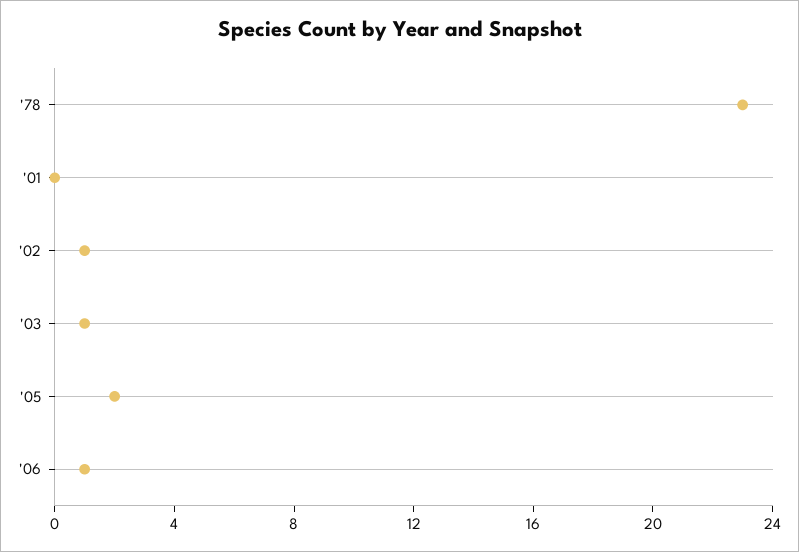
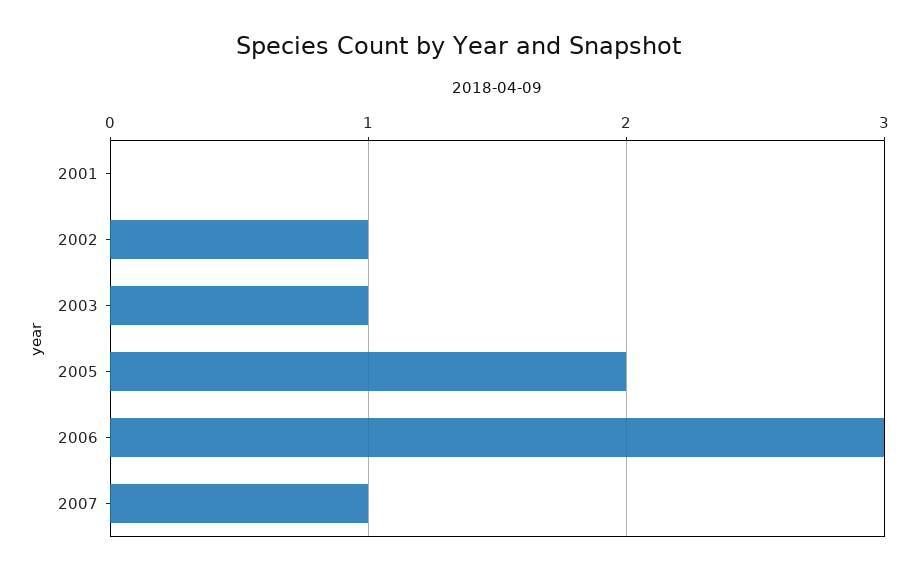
'78: 23 -> none
'06: 1 -> 3
2007: none -> 1

